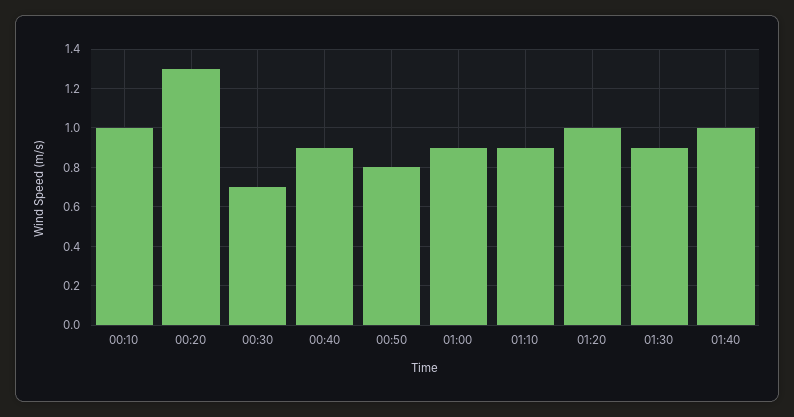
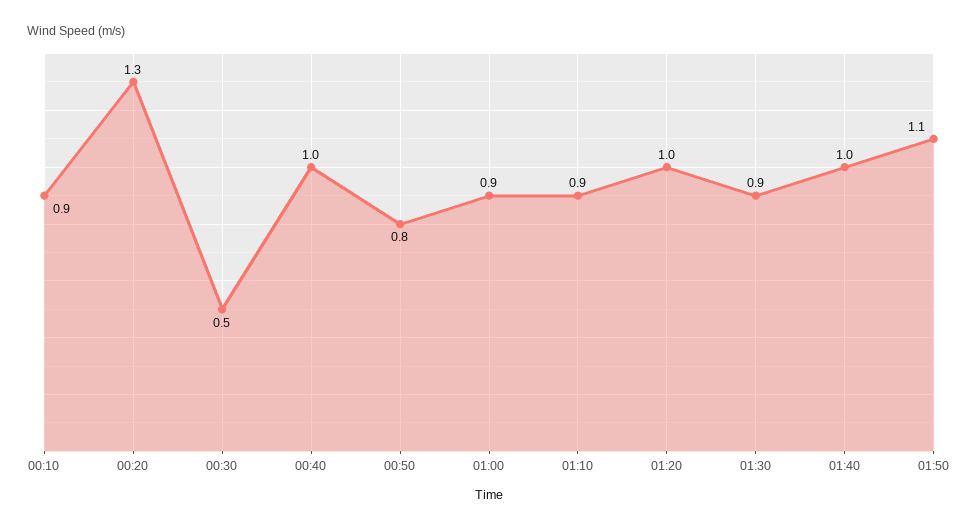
00:10: 1 -> 0.9
00:30: 0.7 -> 0.5
00:40: 0.9 -> 1
01:50: none -> 1.1

